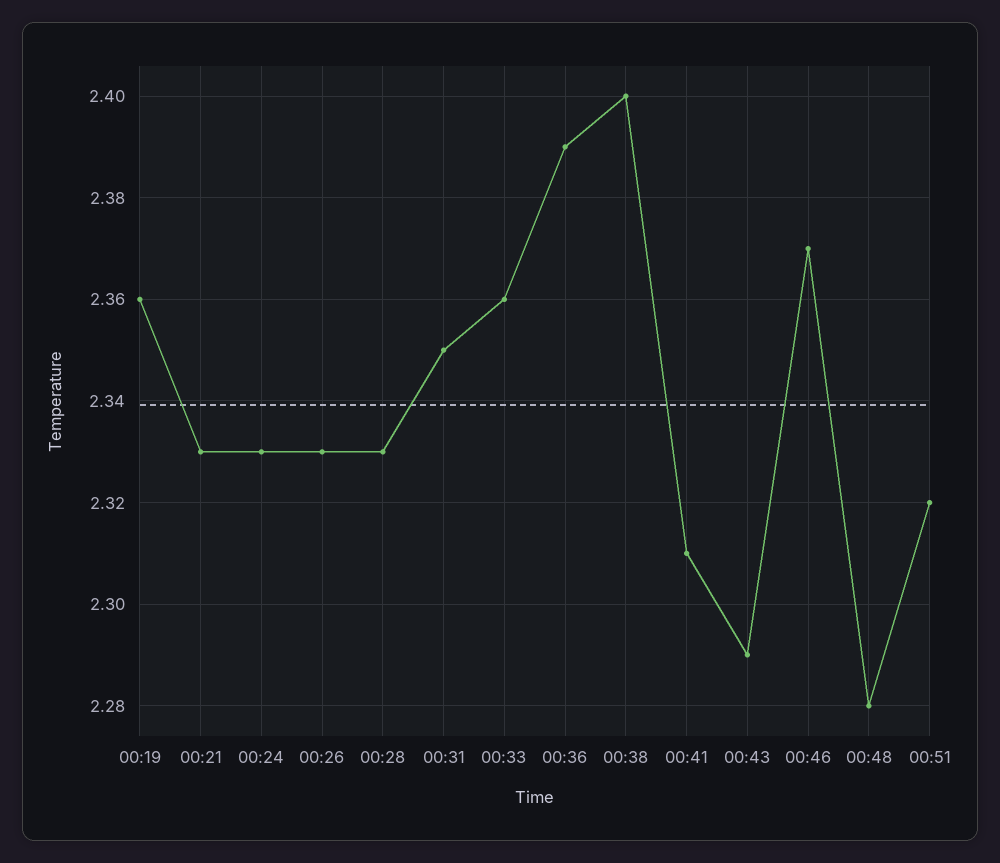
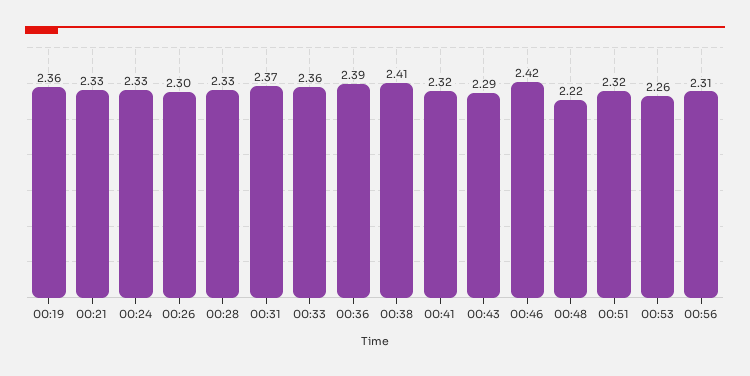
00:26: 2.33 -> 2.3
00:31: 2.35 -> 2.37
00:38: 2.4 -> 2.41
00:41: 2.31 -> 2.32
00:46: 2.37 -> 2.42
00:48: 2.28 -> 2.22
00:53: none -> 2.26
00:56: none -> 2.31

